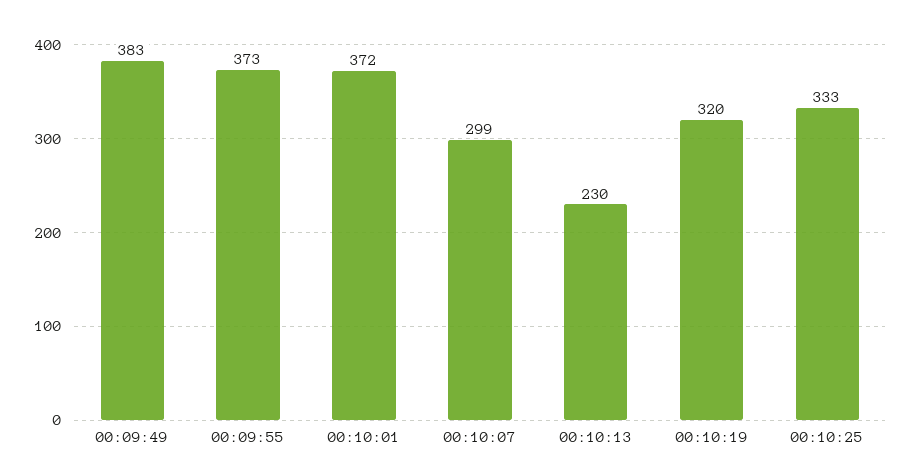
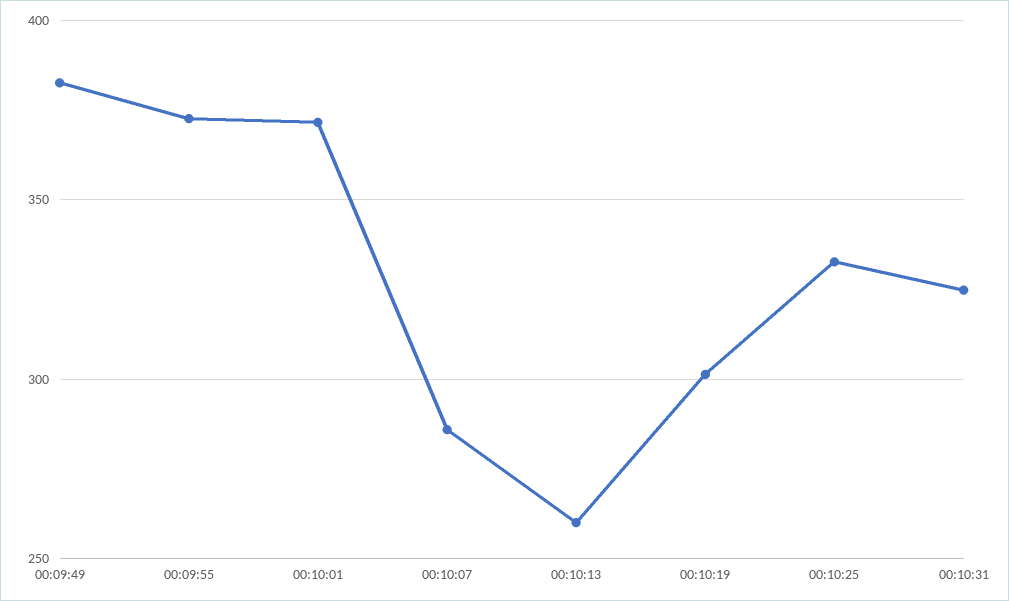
00:10:07: 299 -> 285
00:10:13: 230 -> 260
00:10:19: 320 -> 300
00:10:31: none -> 325

